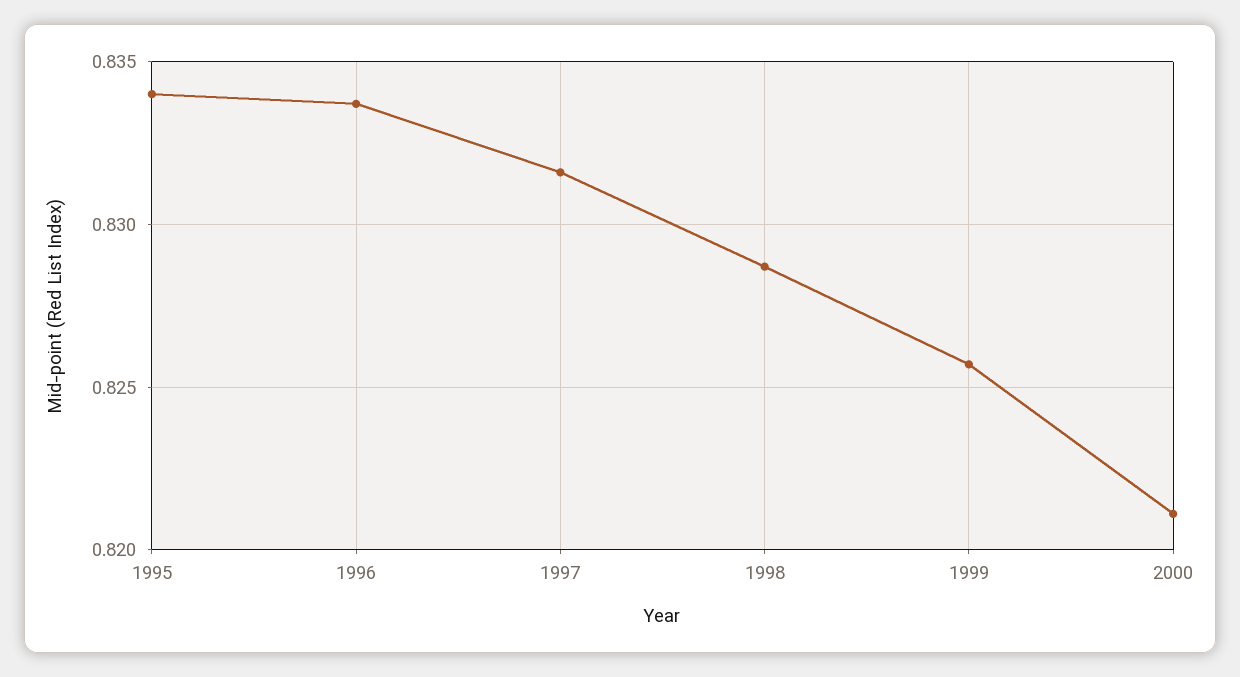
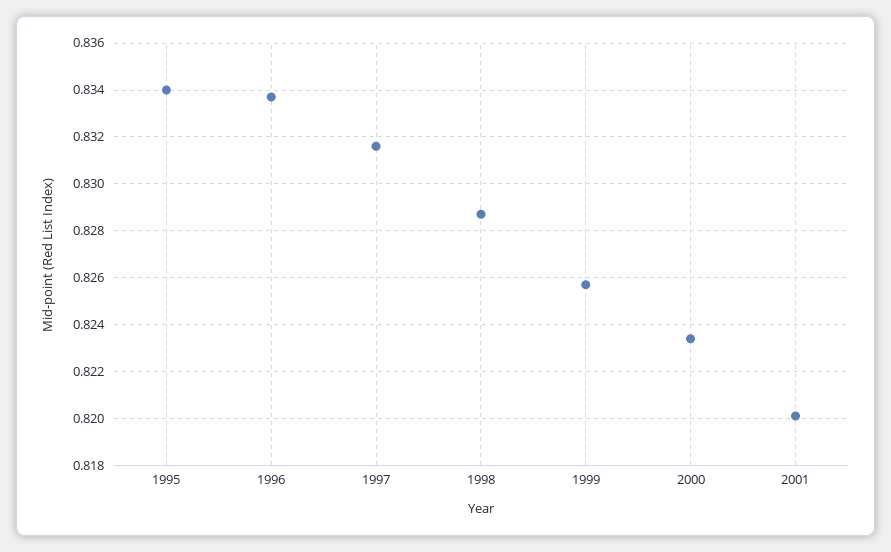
2000: 0.821 -> 0.8235
2001: none -> 0.82

